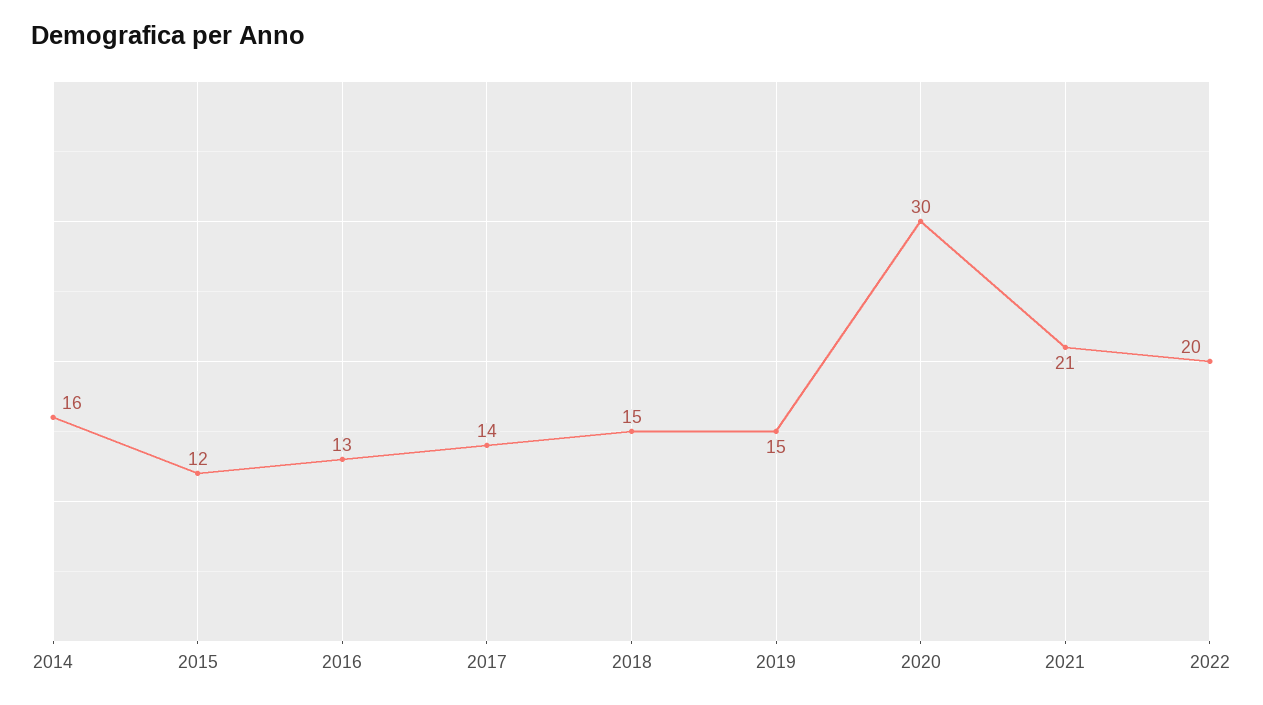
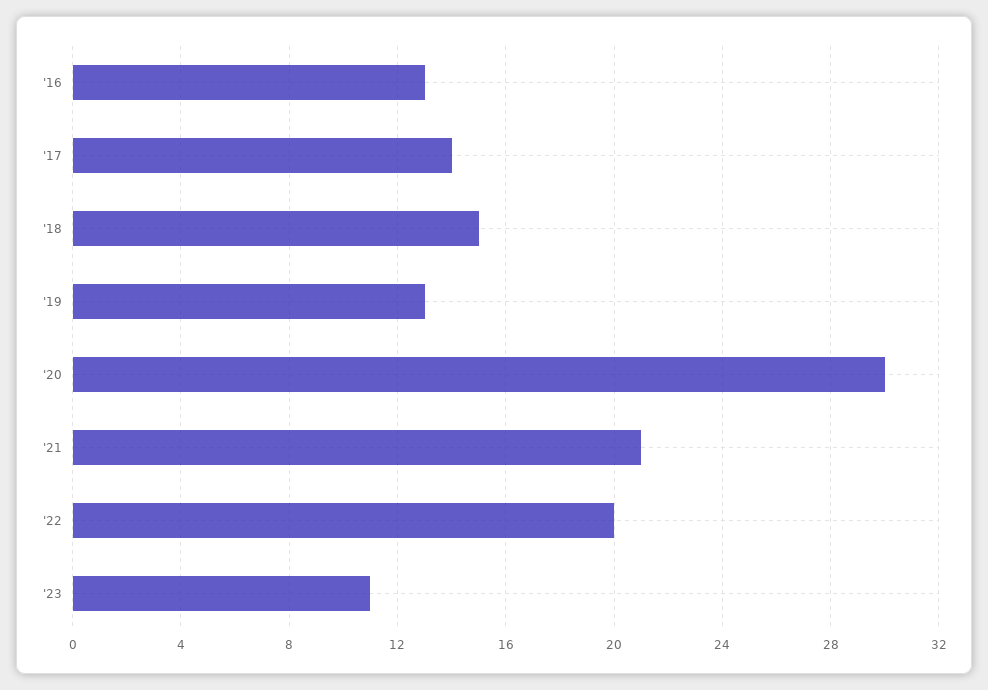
2014: 16 -> none
2015: 12 -> none
2019: 15 -> 13
'23: none -> 11

